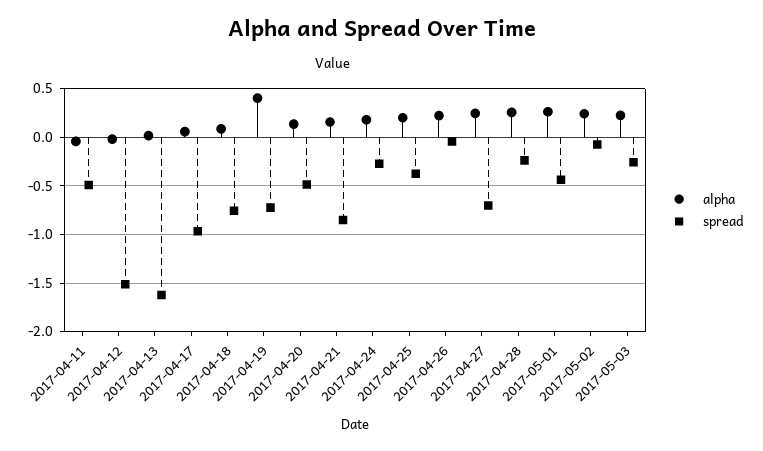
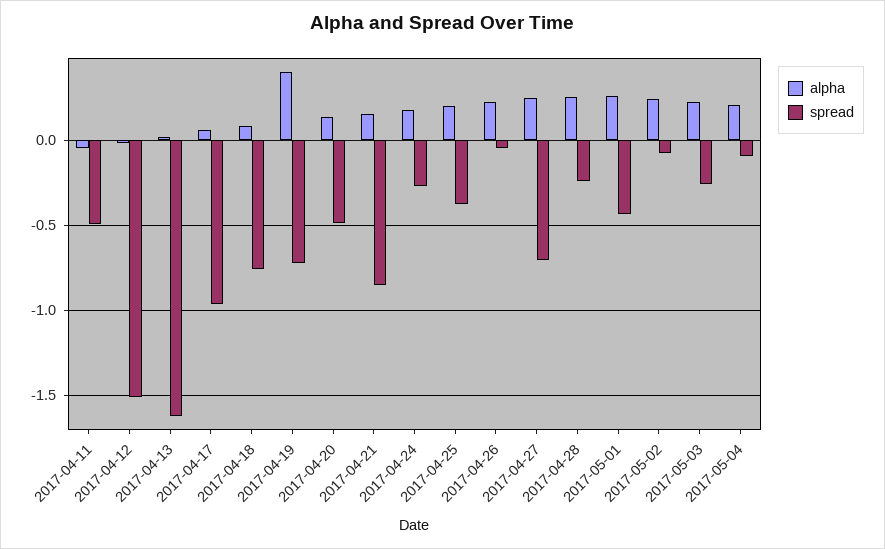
alpha, 2017-05-04: none -> 0.2
spread, 2017-05-04: none -> -0.1

